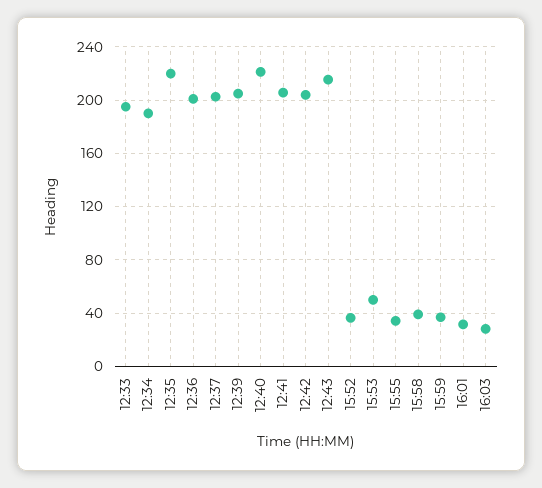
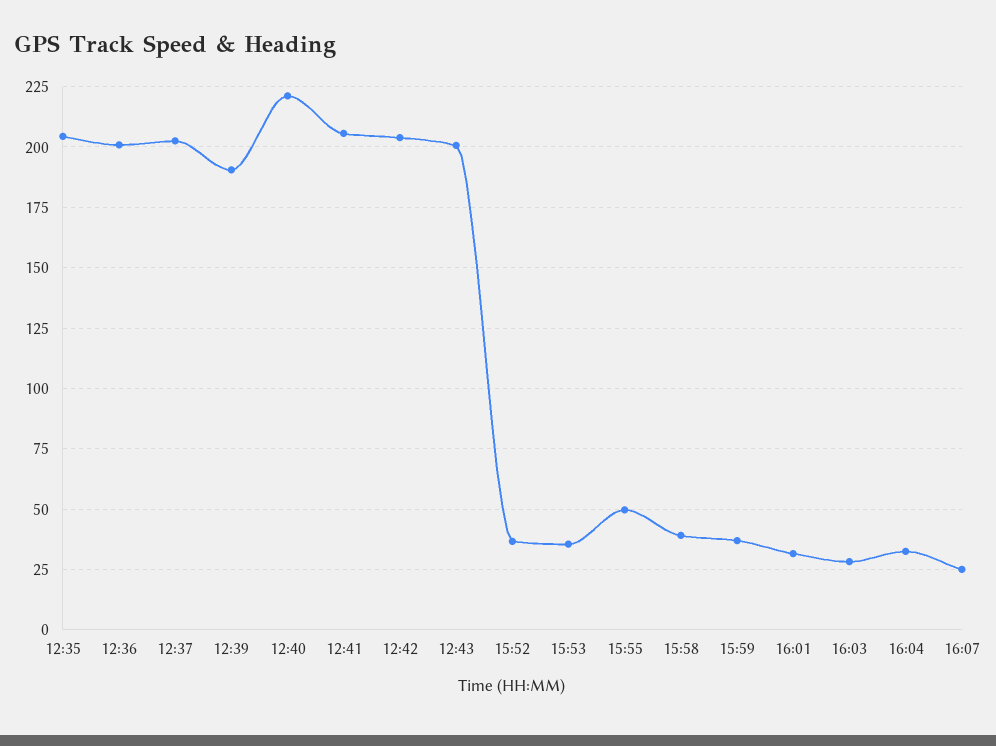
12:33: 195 -> none
12:34: 190 -> none
12:35: 220 -> 205
12:39: 205 -> 190
12:43: 215 -> 200
15:53: 50 -> 35
15:55: 35 -> 50
16:04: none -> 32.5
16:07: none -> 25

